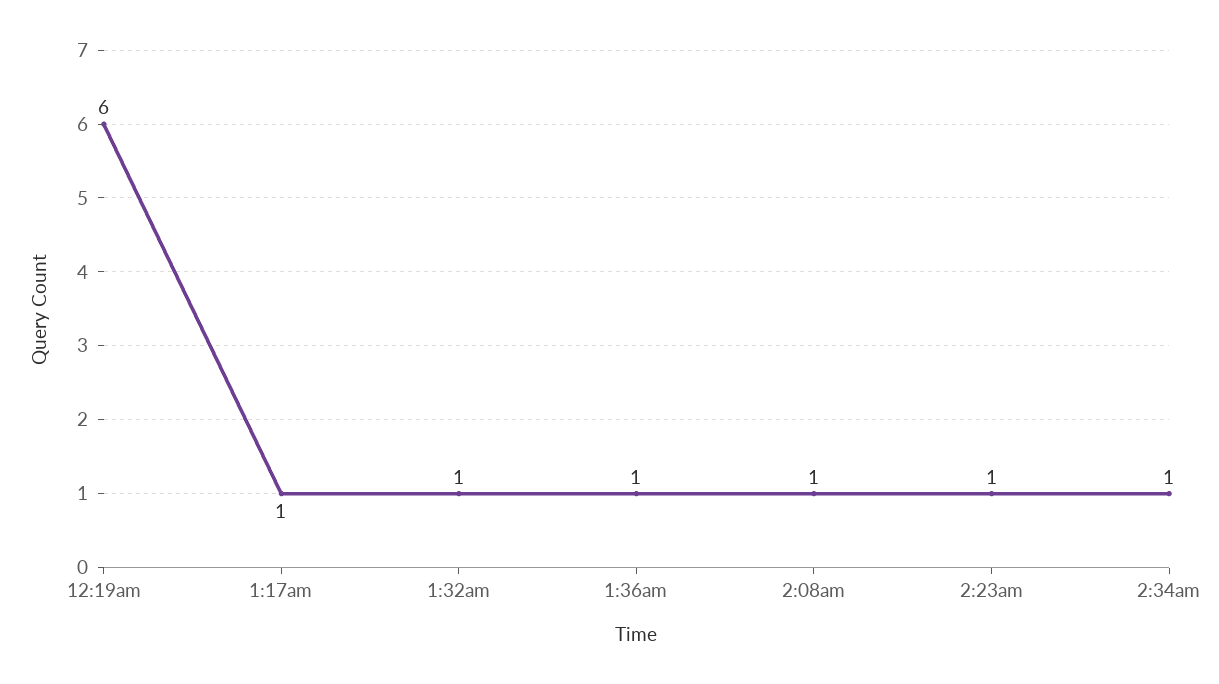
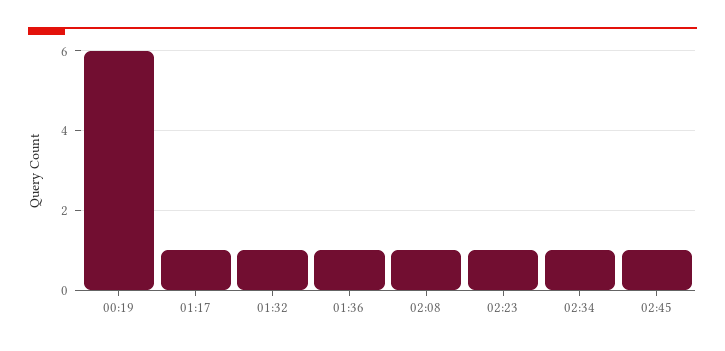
02:45: none -> 1

